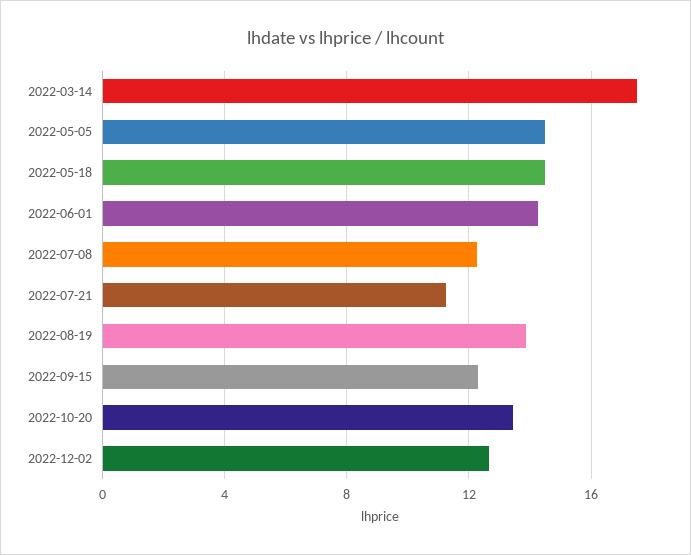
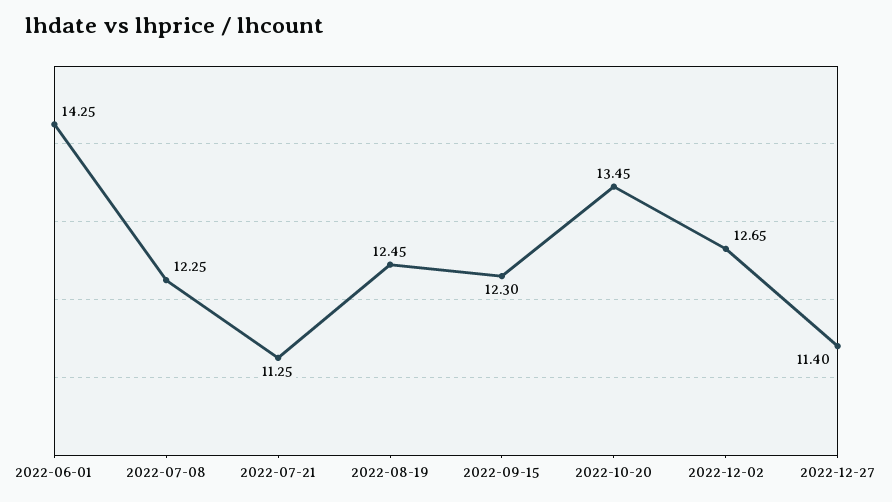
2022-03-14: 17.5 -> none
2022-05-05: 14.5 -> none
2022-05-18: 14.5 -> none
2022-08-19: 14 -> 12.45
2022-12-27: none -> 11.4

